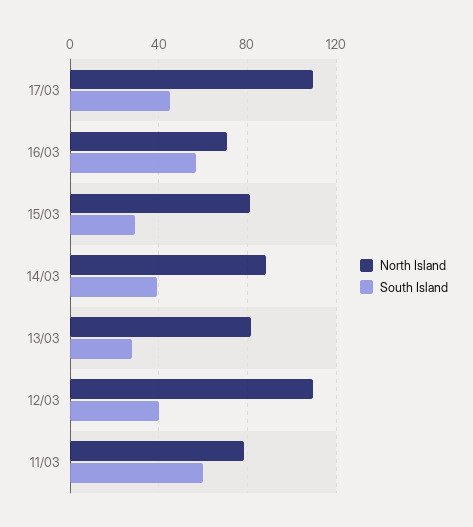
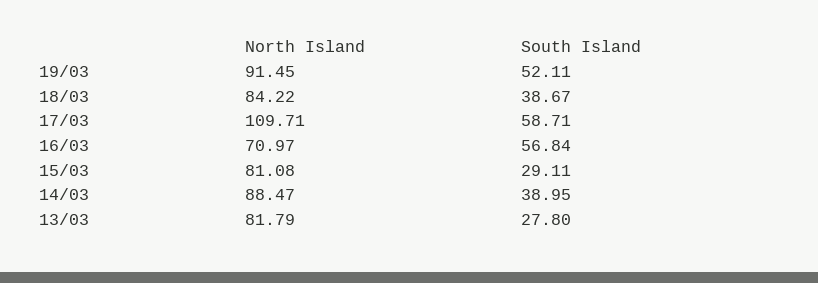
South Island, 17/03: 45 -> 58.71
North Island, 12/03: 110 -> none
South Island, 12/03: 40 -> none
North Island, 11/03: 80 -> none
South Island, 11/03: 60 -> none
North Island, 19/03: none -> 91.45
South Island, 19/03: none -> 52.11
North Island, 18/03: none -> 84.22
South Island, 18/03: none -> 38.67

